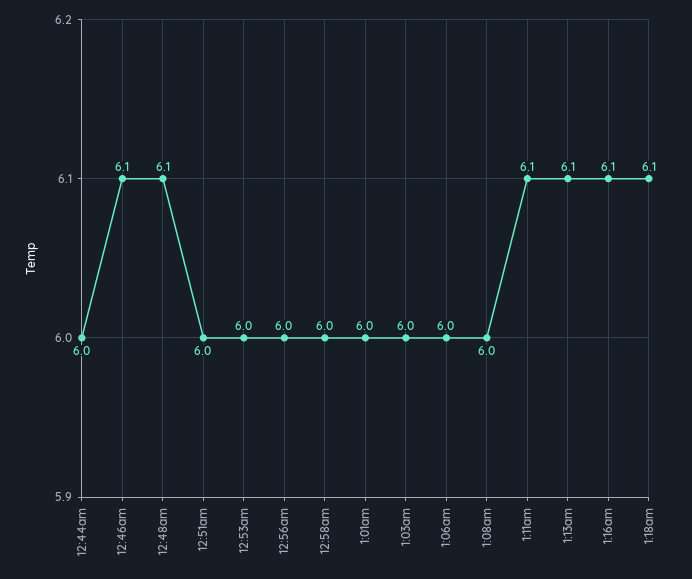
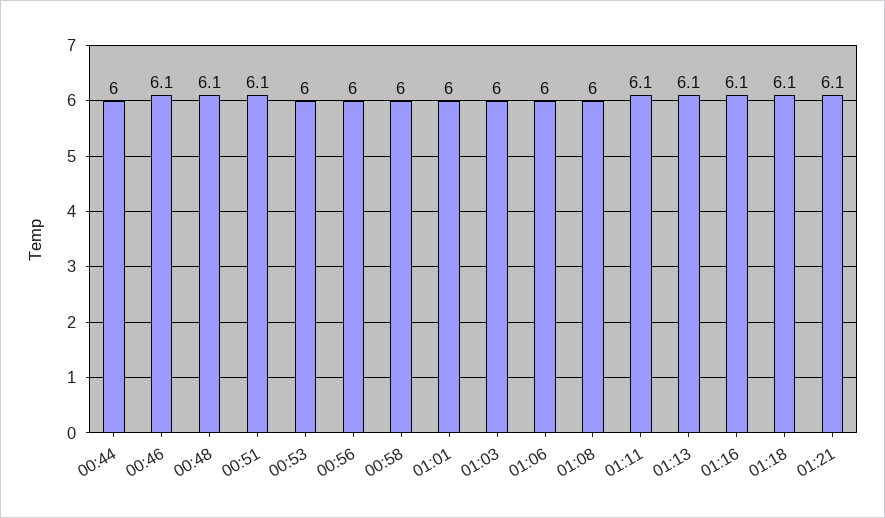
12:51am: 6 -> 6.1
01:21: none -> 6.1

